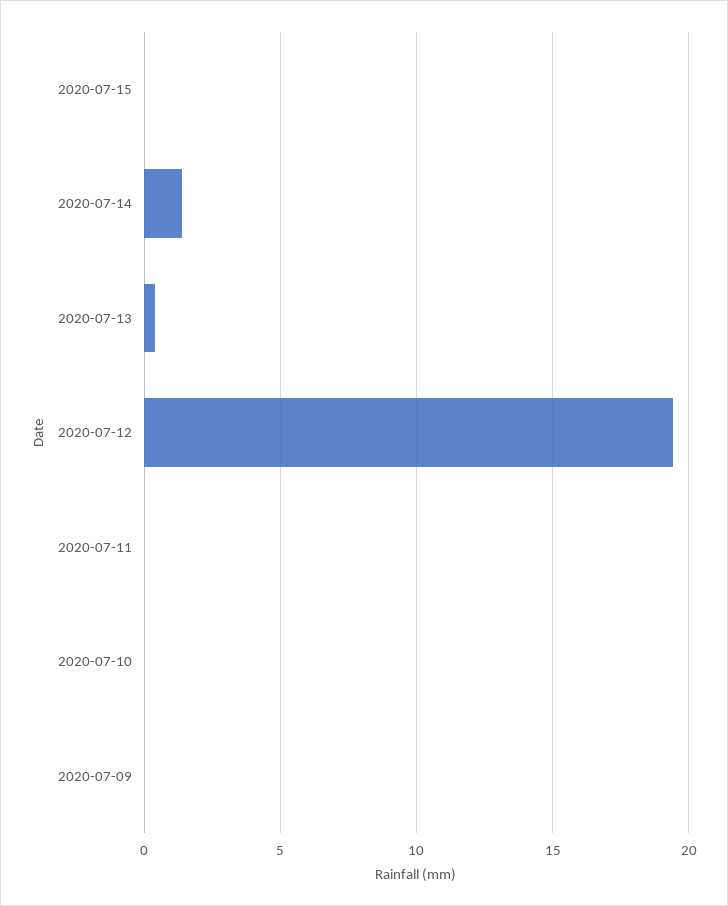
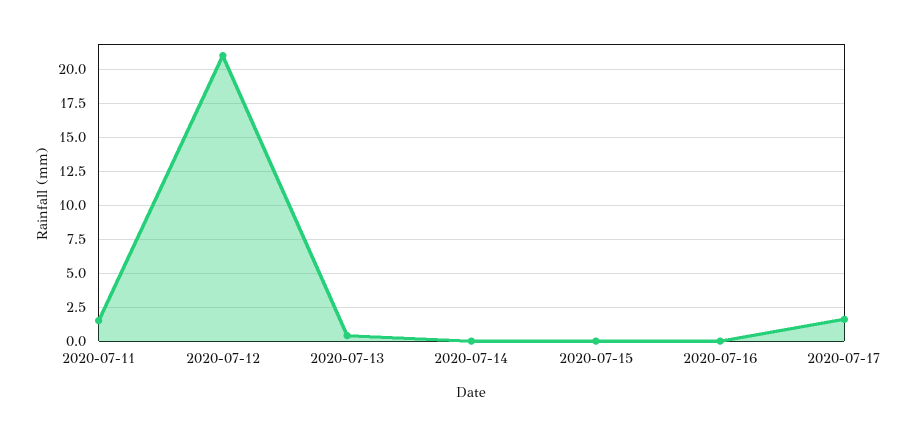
2020-07-14: 1.5 -> 0
2020-07-12: 19.5 -> 21
2020-07-11: 0 -> 1.5
2020-07-10: 0 -> none
2020-07-09: 0 -> none
2020-07-16: none -> 0
2020-07-17: none -> 1.5

